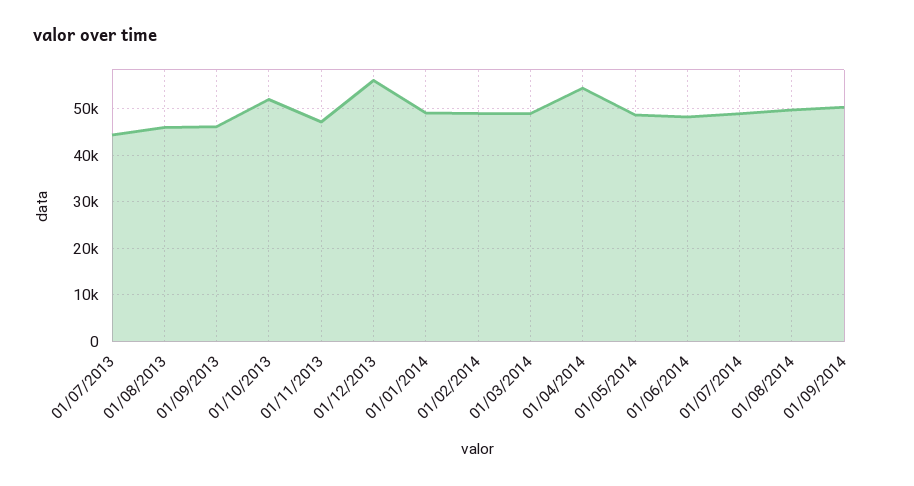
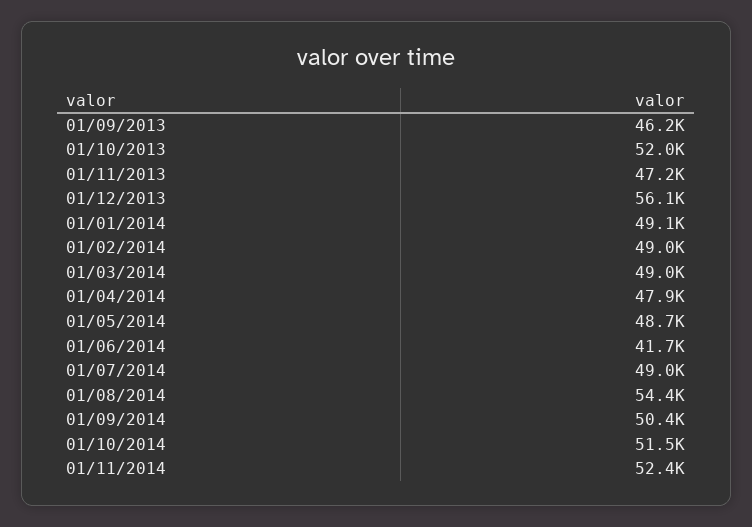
01/07/2013: 44000 -> none
01/08/2013: 46000 -> none
01/04/2014: 54000 -> 47900
01/06/2014: 48000 -> 41700
01/08/2014: 50000 -> 54400
01/10/2014: none -> 51500
01/11/2014: none -> 52400

